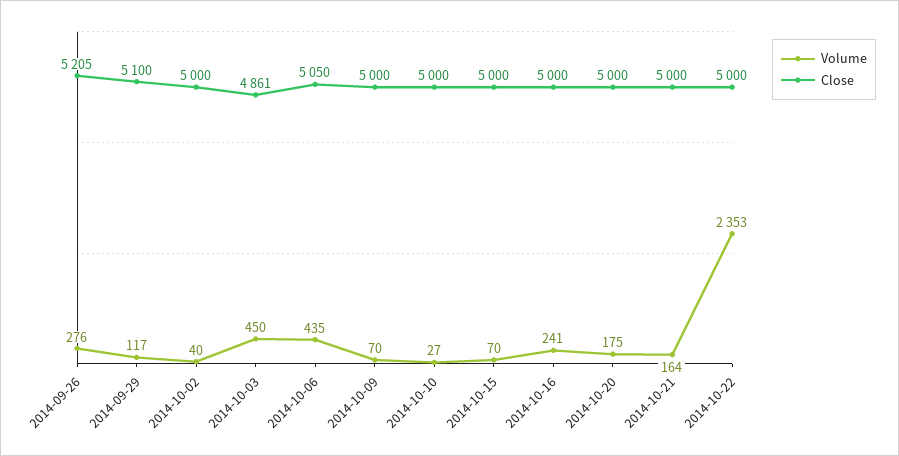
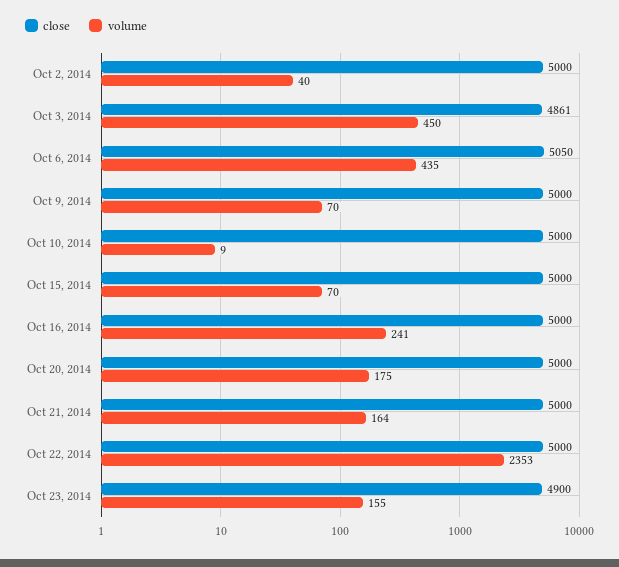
Volume, 2014-09-26: 276 -> none
Close, 2014-09-26: 5205 -> none
Volume, 2014-09-29: 117 -> none
Close, 2014-09-29: 5100 -> none
Volume, 2014-10-10: 27 -> 9
Close, Oct 23, 2014: none -> 4900
Volume, Oct 23, 2014: none -> 155

